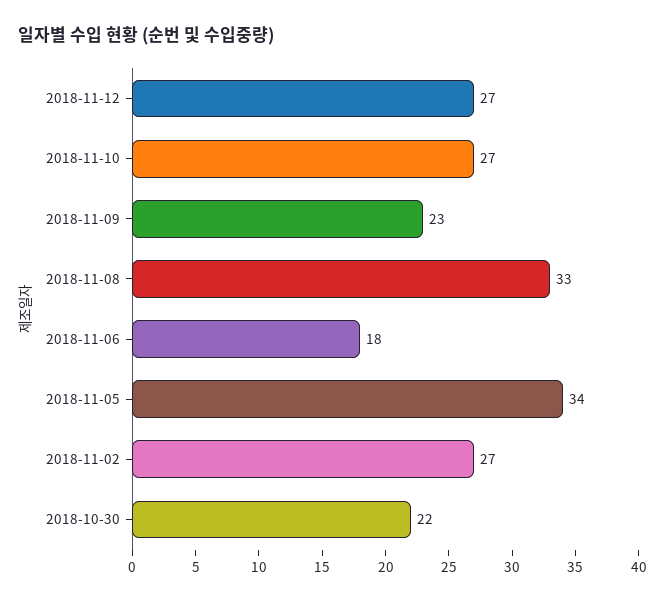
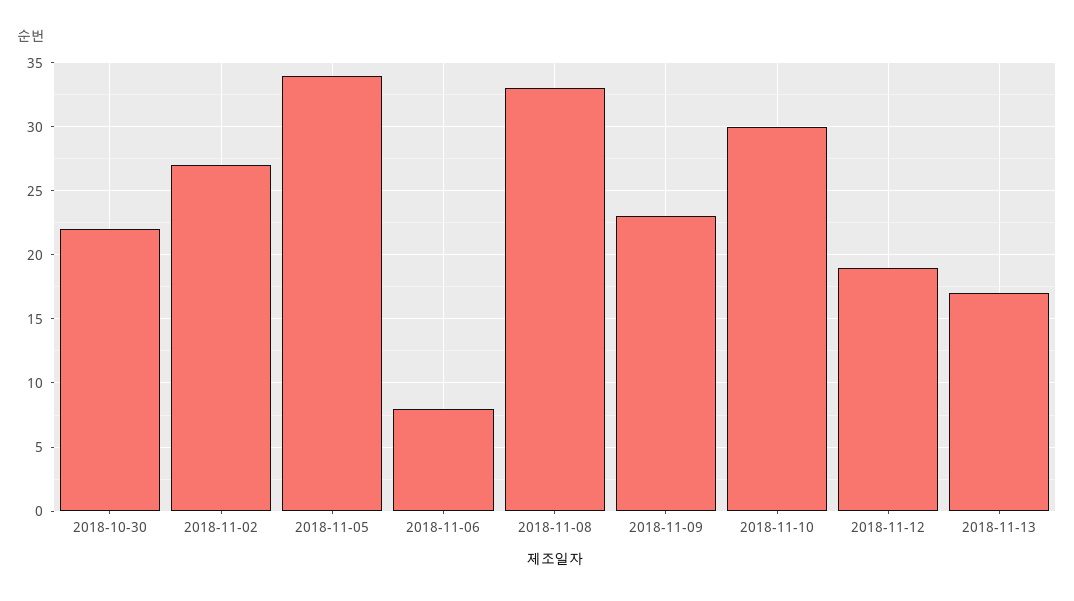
2018-11-12: 27 -> 19
2018-11-10: 27 -> 30
2018-11-06: 18 -> 8
2018-11-13: none -> 17

